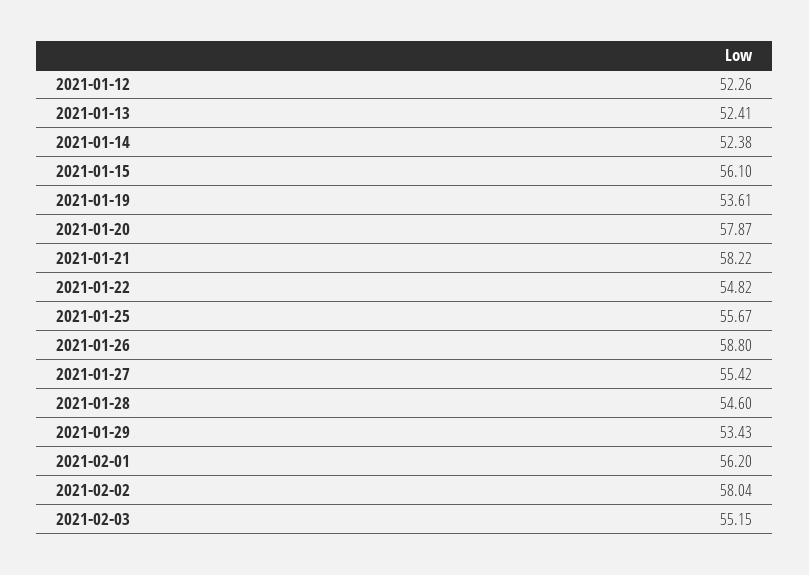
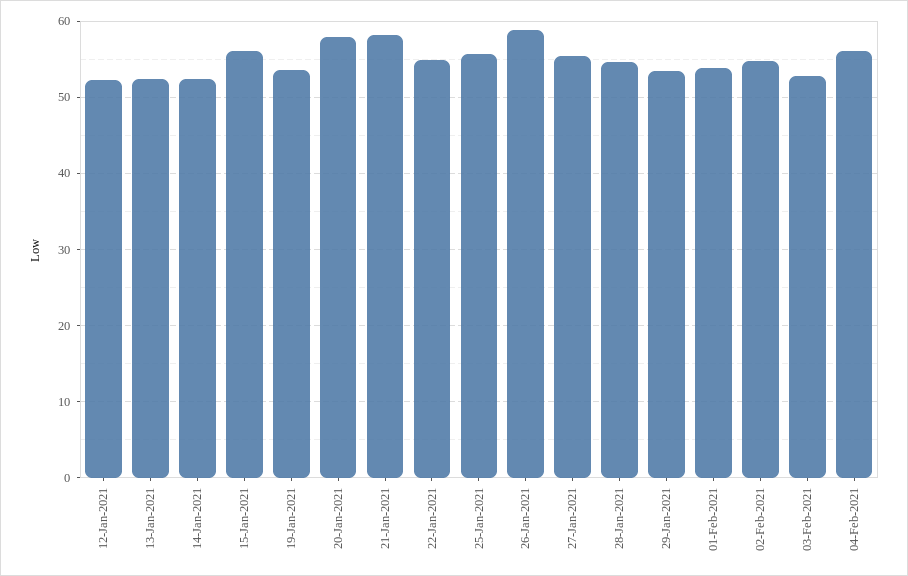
2021-02-01: 56.2 -> 54
2021-02-02: 58.04 -> 55
2021-02-03: 55.15 -> 53
04-Feb-2021: none -> 56

